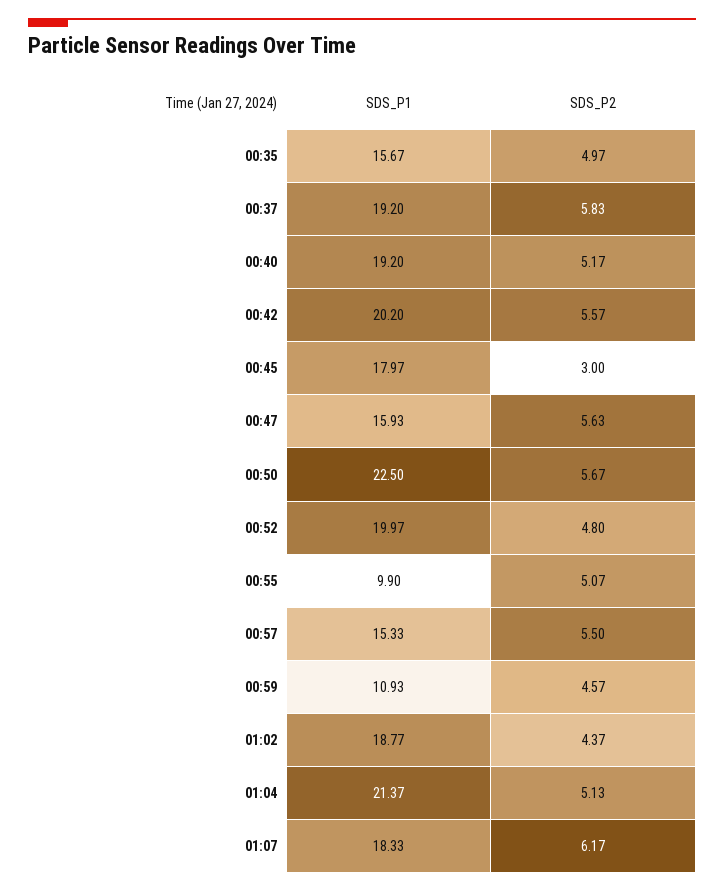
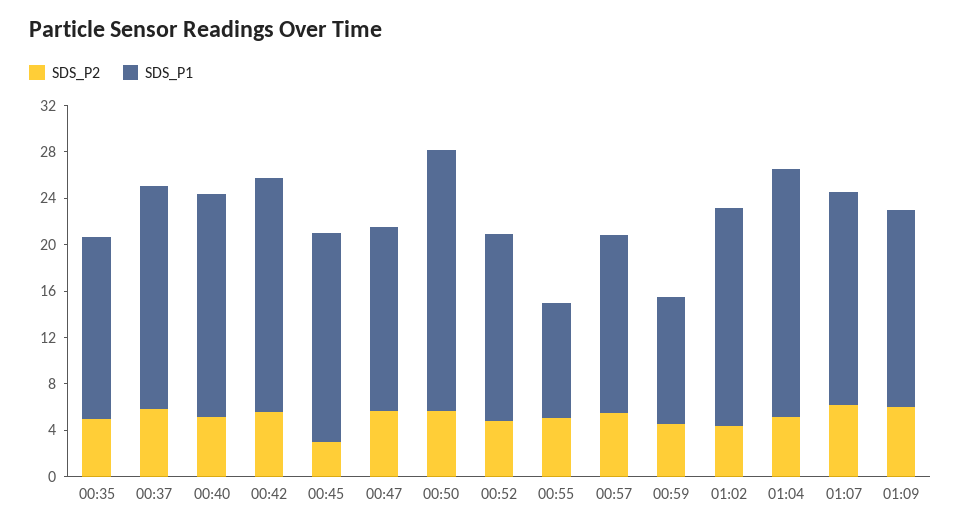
SDS_P1, 00:52: 19.97 -> 16
SDS_P2, 01:09: none -> 6
SDS_P1, 01:09: none -> 17

